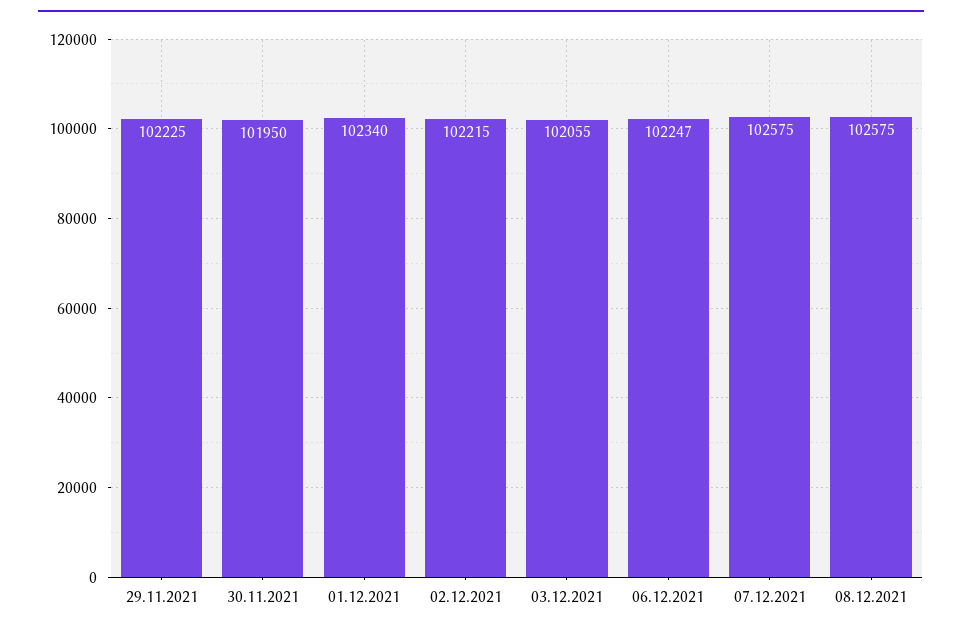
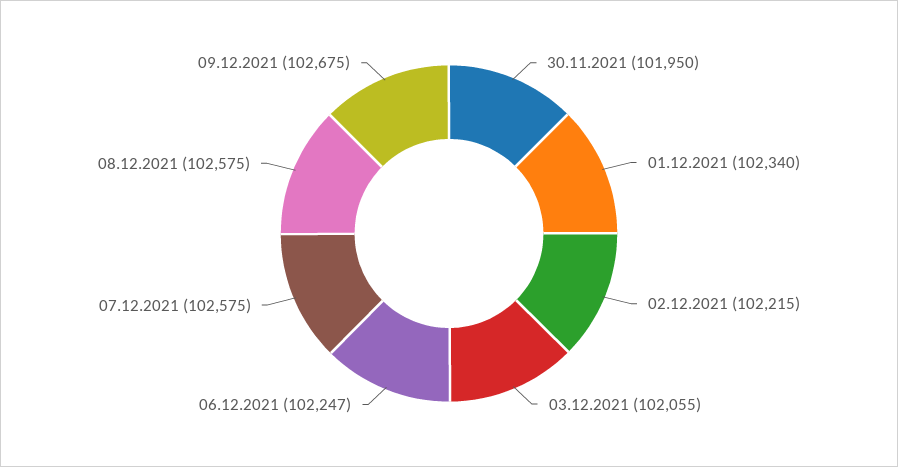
29.11.2021: 102225 -> none
09.12.2021: none -> 102675

